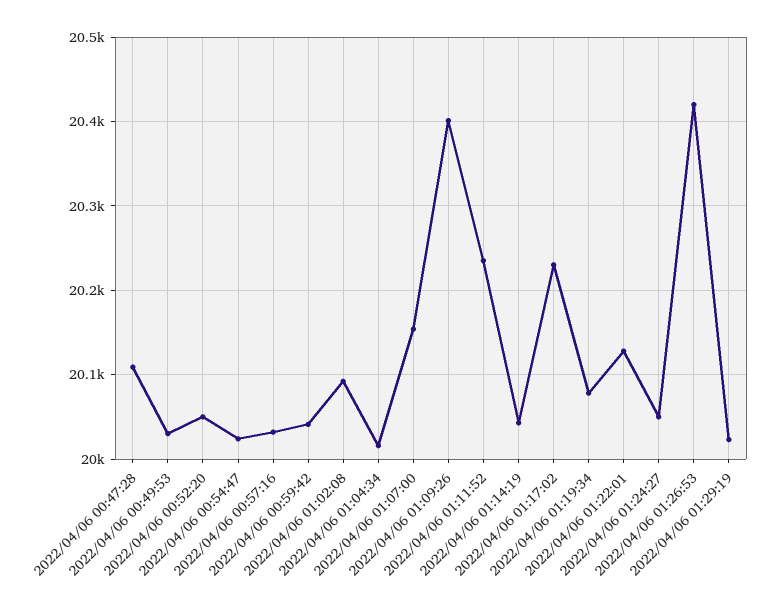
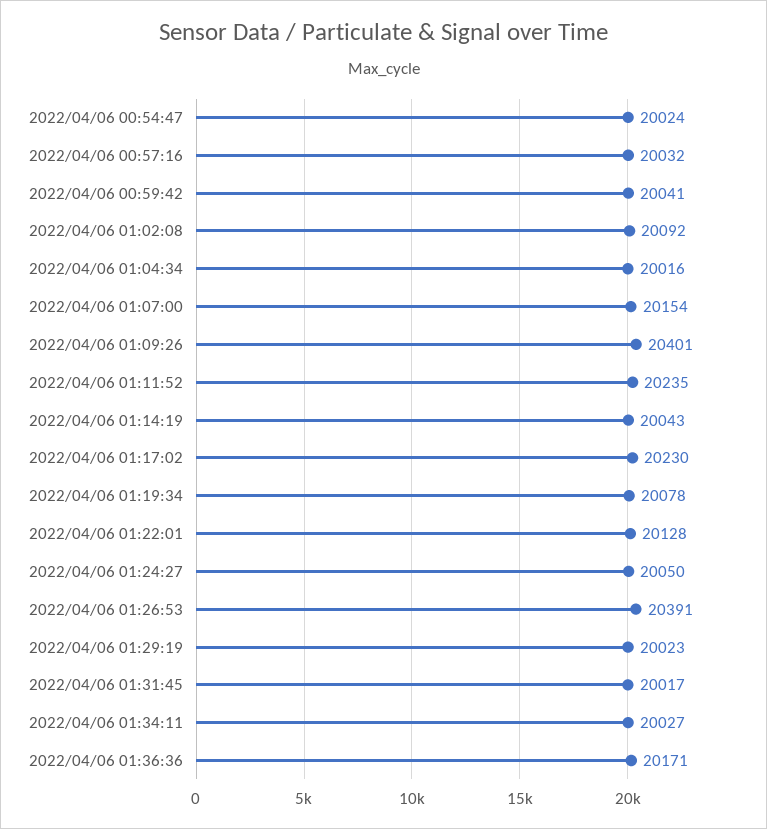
2022/04/06 00:47:28: 20110 -> none
2022/04/06 00:49:53: 20030 -> none
2022/04/06 00:52:20: 20050 -> none
2022/04/06 01:26:53: 20420 -> 20391
2022/04/06 01:31:45: none -> 20017
2022/04/06 01:34:11: none -> 20027
2022/04/06 01:36:36: none -> 20171

